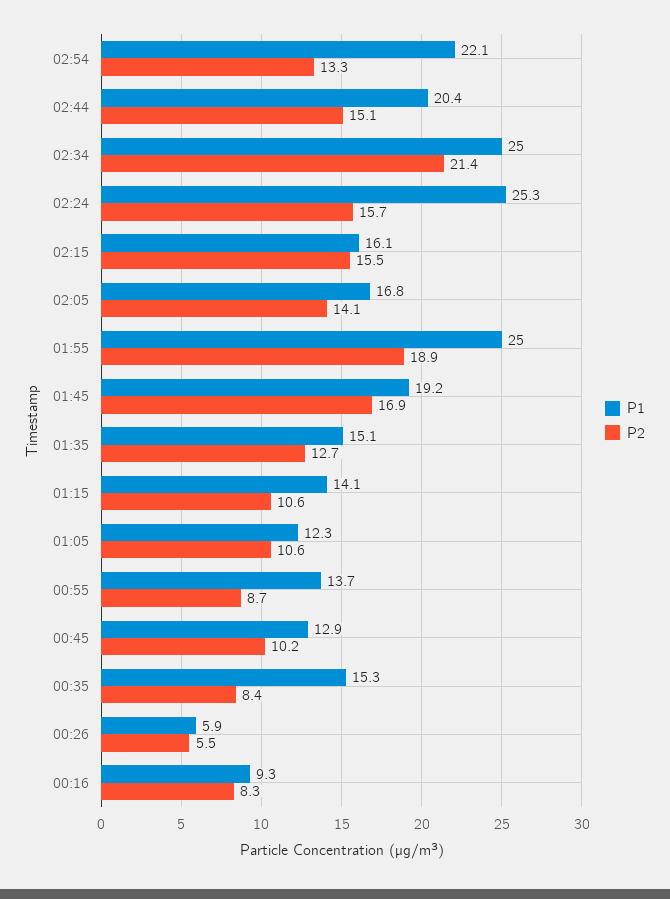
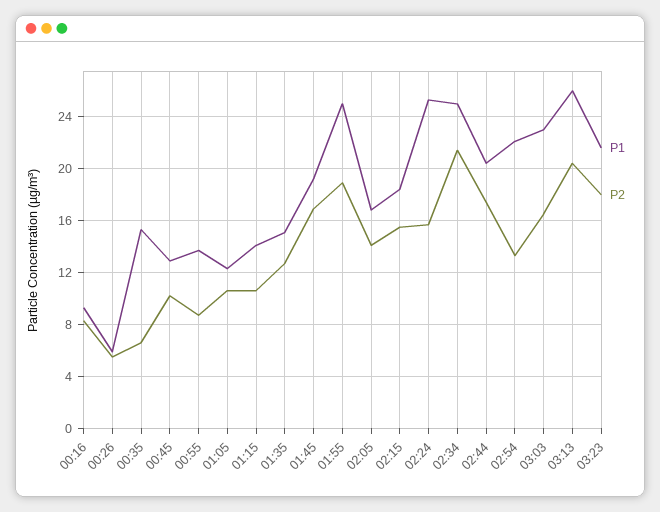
P2, 02:44: 15.1 -> 17.5
P1, 02:15: 16.1 -> 18.5
P2, 00:35: 8.4 -> 6.5
P1, 03:03: none -> 23
P2, 03:03: none -> 16.5
P1, 03:13: none -> 26
P2, 03:13: none -> 20.5
P1, 03:23: none -> 21.5
P2, 03:23: none -> 18

